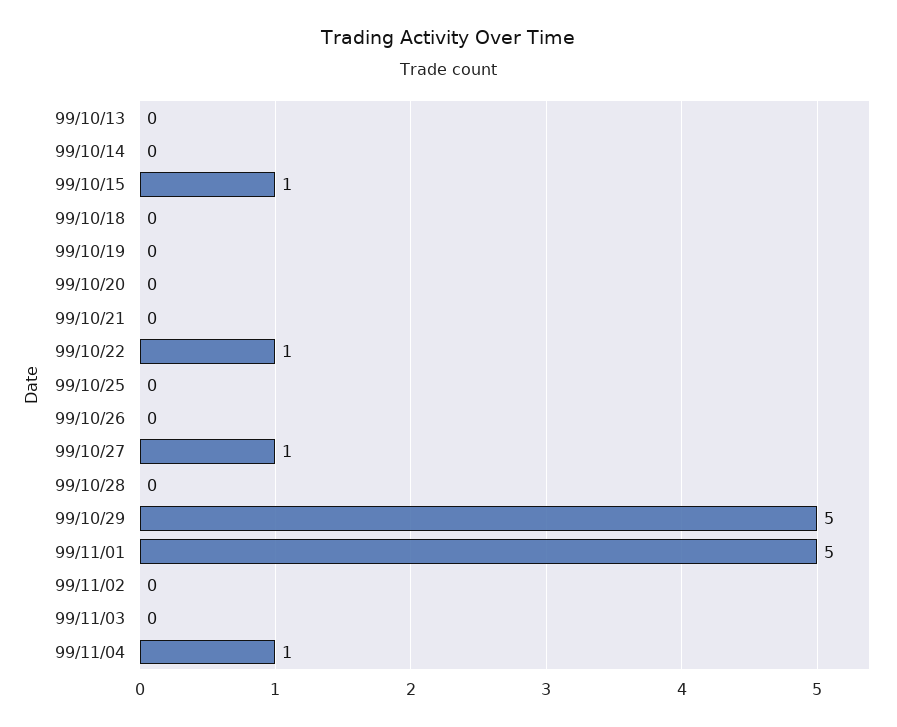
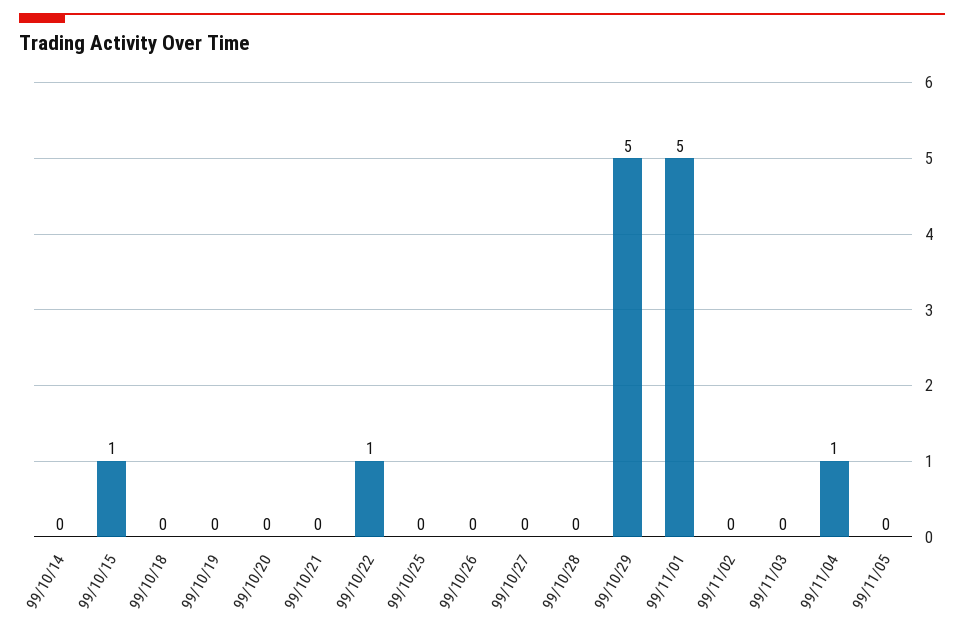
99/10/13: 0 -> none
99/10/27: 1 -> 0
99/11/05: none -> 0

